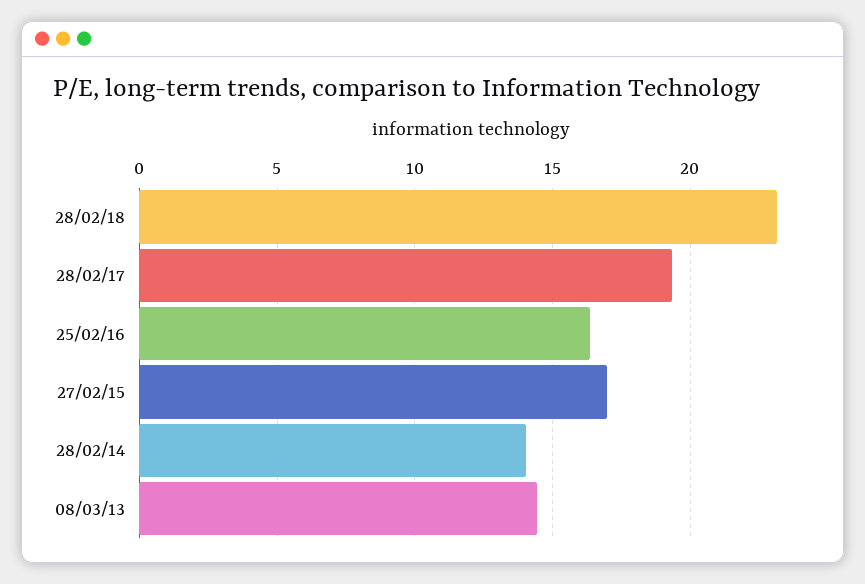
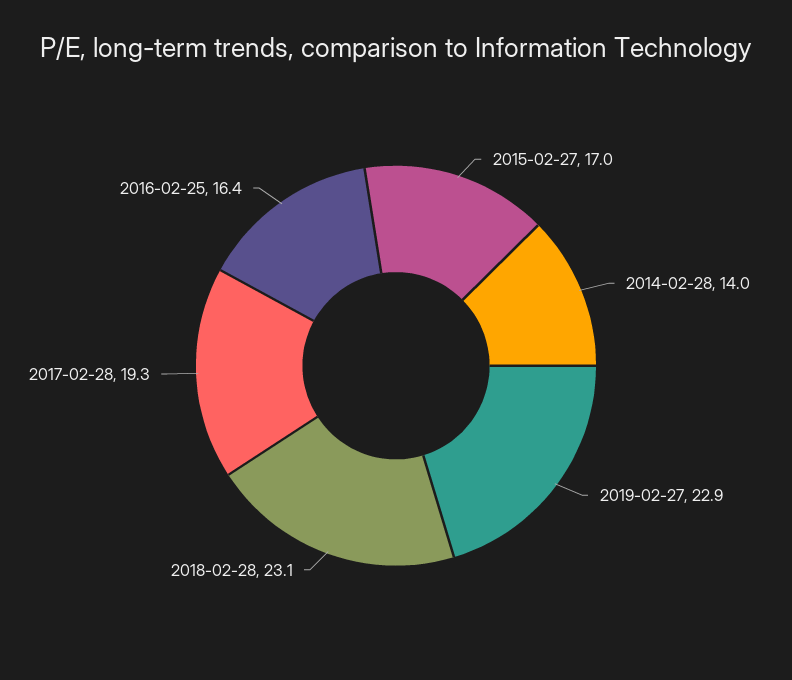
08/03/13: 14.5 -> none
2019-02-27: none -> 22.9

